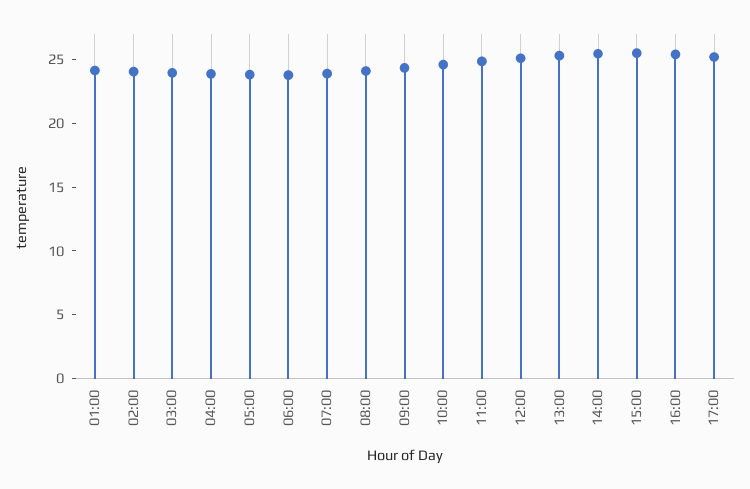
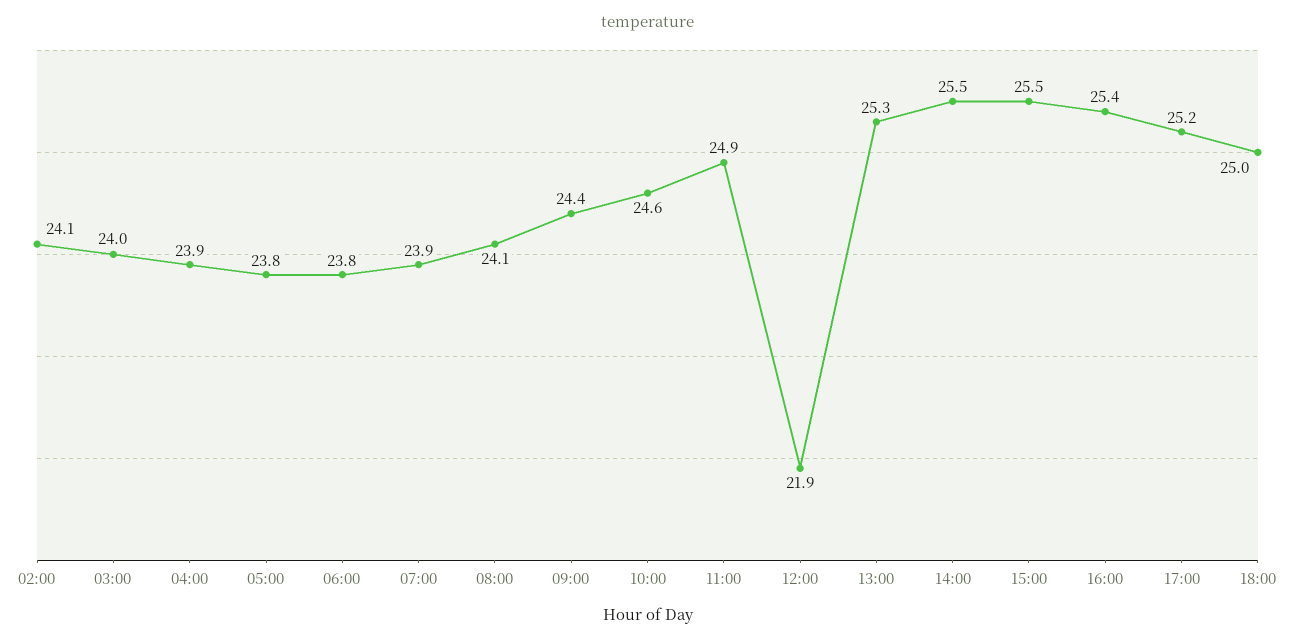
01:00: 24 -> none
12:00: 25 -> 21.9
18:00: none -> 25

